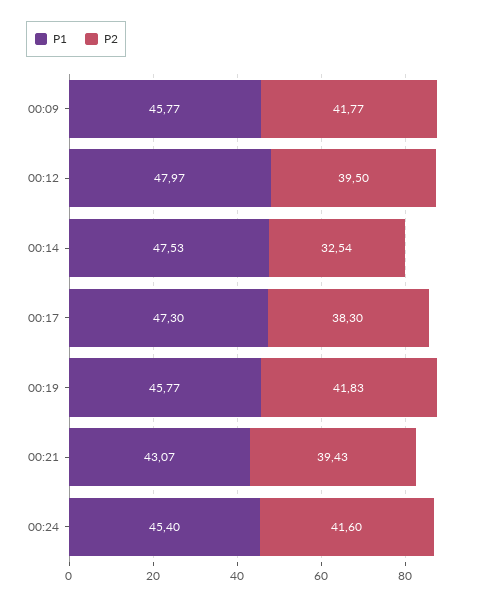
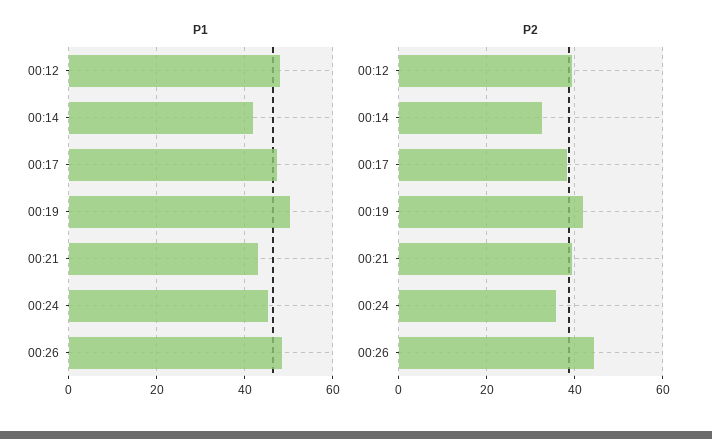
P1, 00:09: 45.77 -> none
P2, 00:09: 41.77 -> none
P1, 00:14: 47.53 -> 42
P1, 00:19: 45.77 -> 50
P2, 00:24: 41.6 -> 36
P1, 00:26: none -> 48
P2, 00:26: none -> 44

